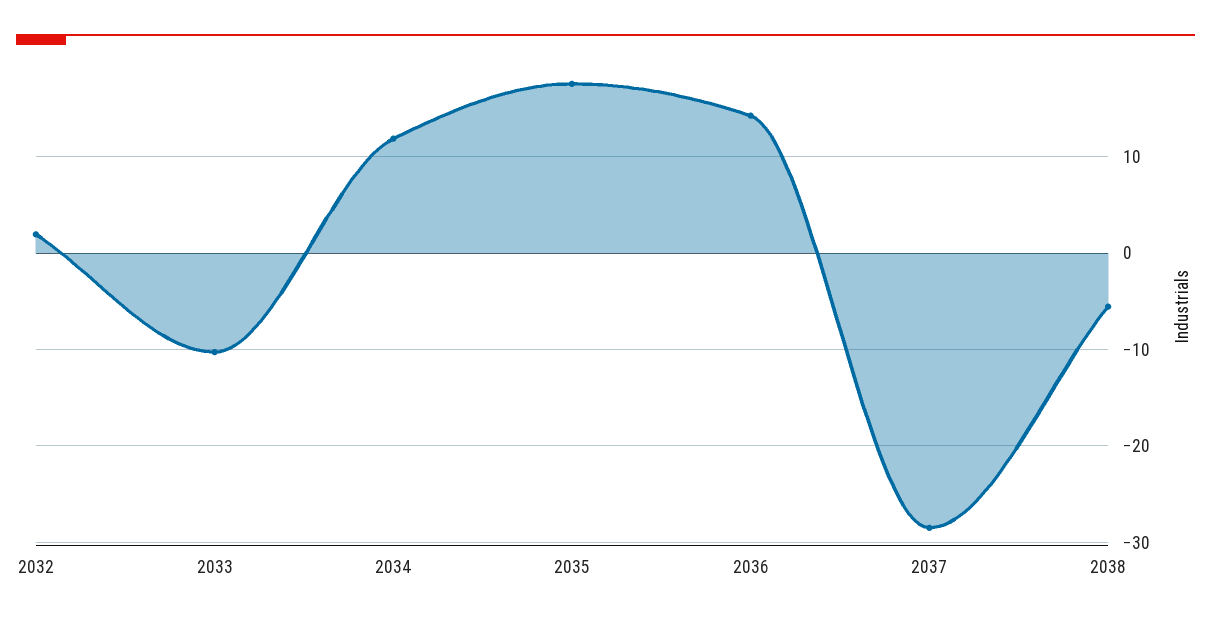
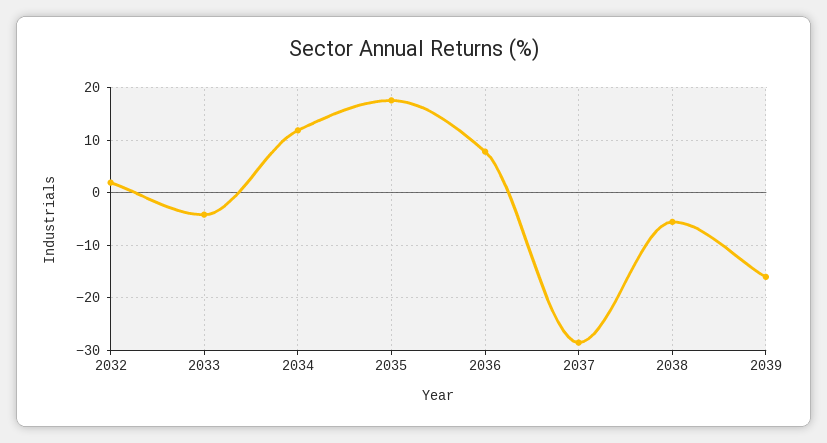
2033: -10 -> -4
2036: 14 -> 8
2039: none -> -16

